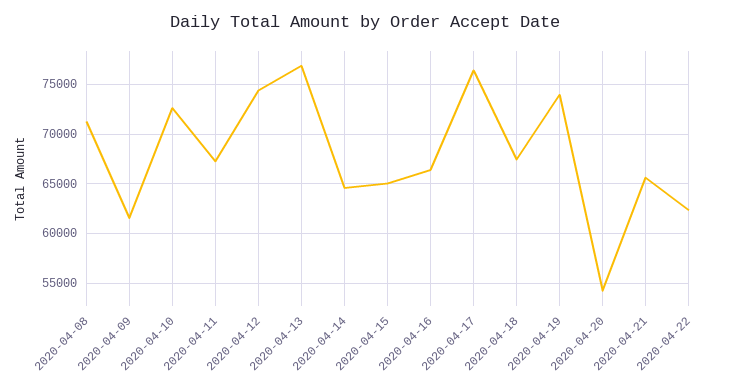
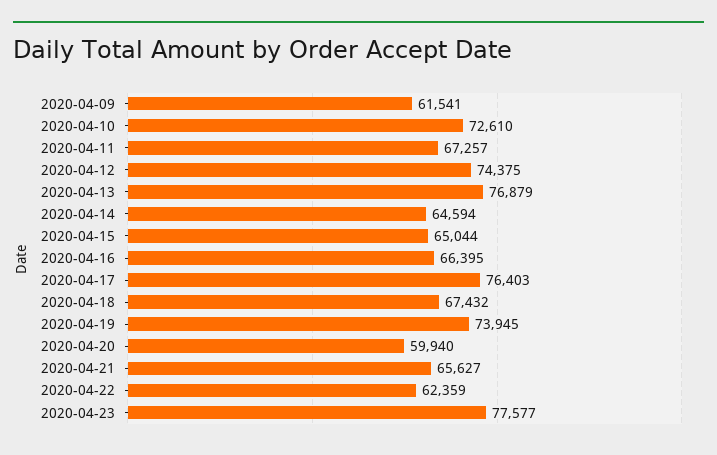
2020-04-08: 71000 -> none
2020-04-20: 54000 -> 59940
2020-04-23: none -> 77577

